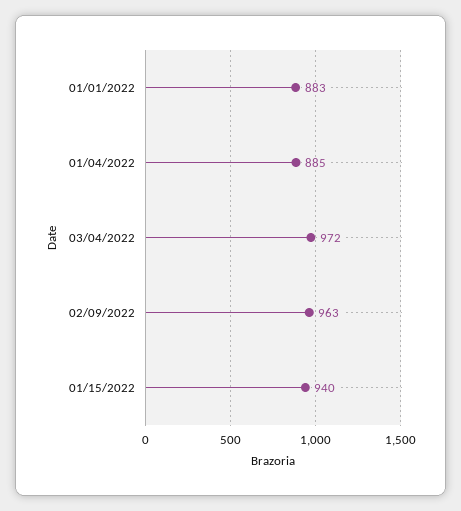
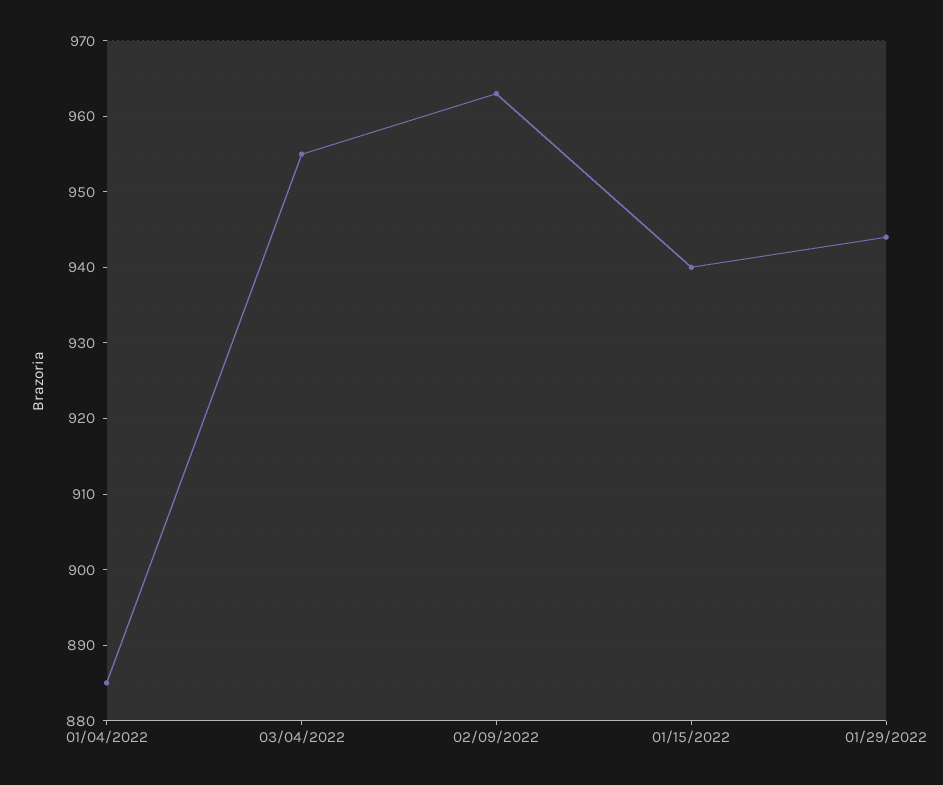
01/01/2022: 883 -> none
03/04/2022: 972 -> 955
01/29/2022: none -> 944

